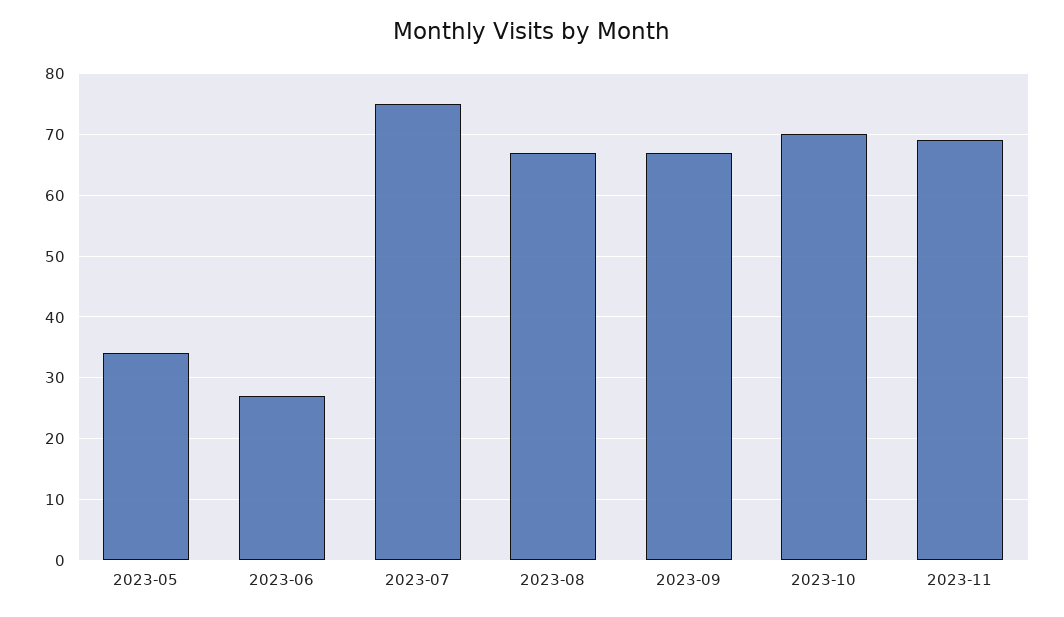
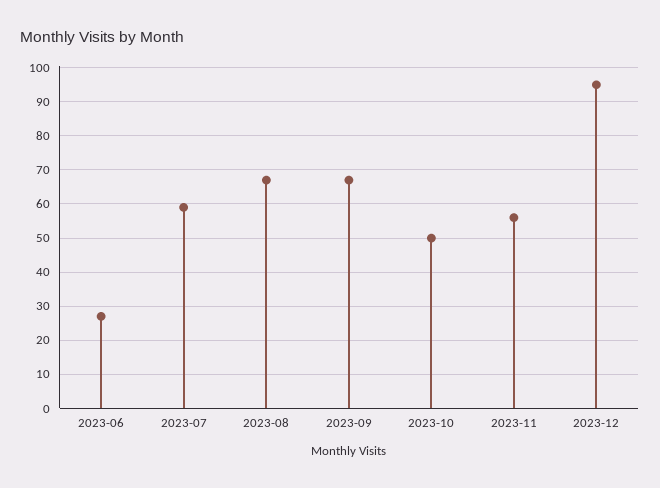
2023-05: 34 -> none
2023-07: 75 -> 60
2023-10: 70 -> 50
2023-11: 69 -> 55
2023-12: none -> 95

